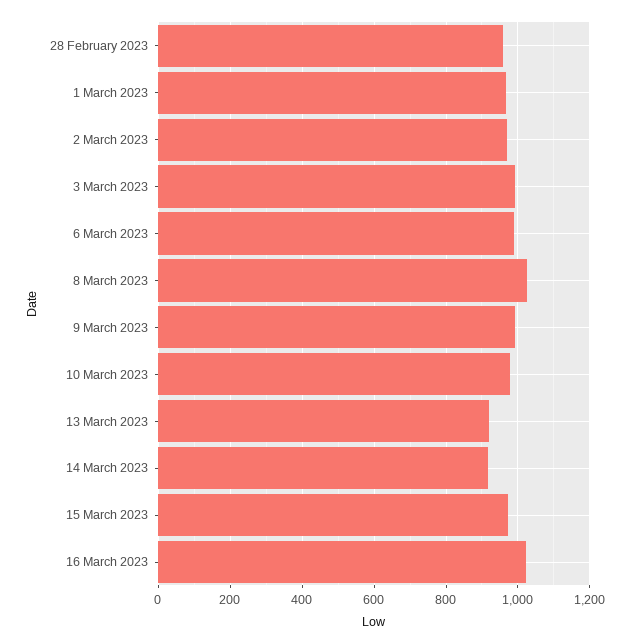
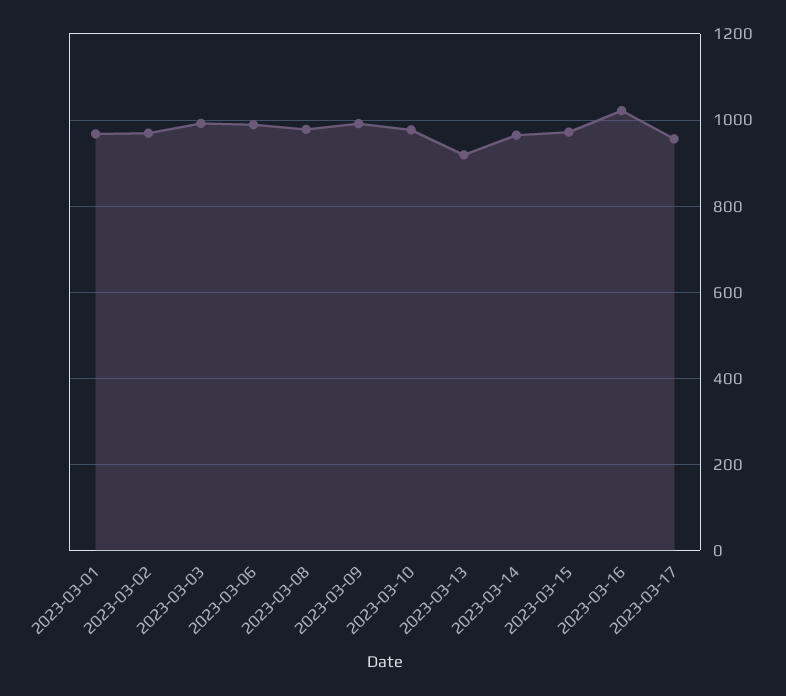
28 February 2023: 960 -> none
8 March 2023: 1020 -> 980
14 March 2023: 920 -> 960
2023-03-17: none -> 960

